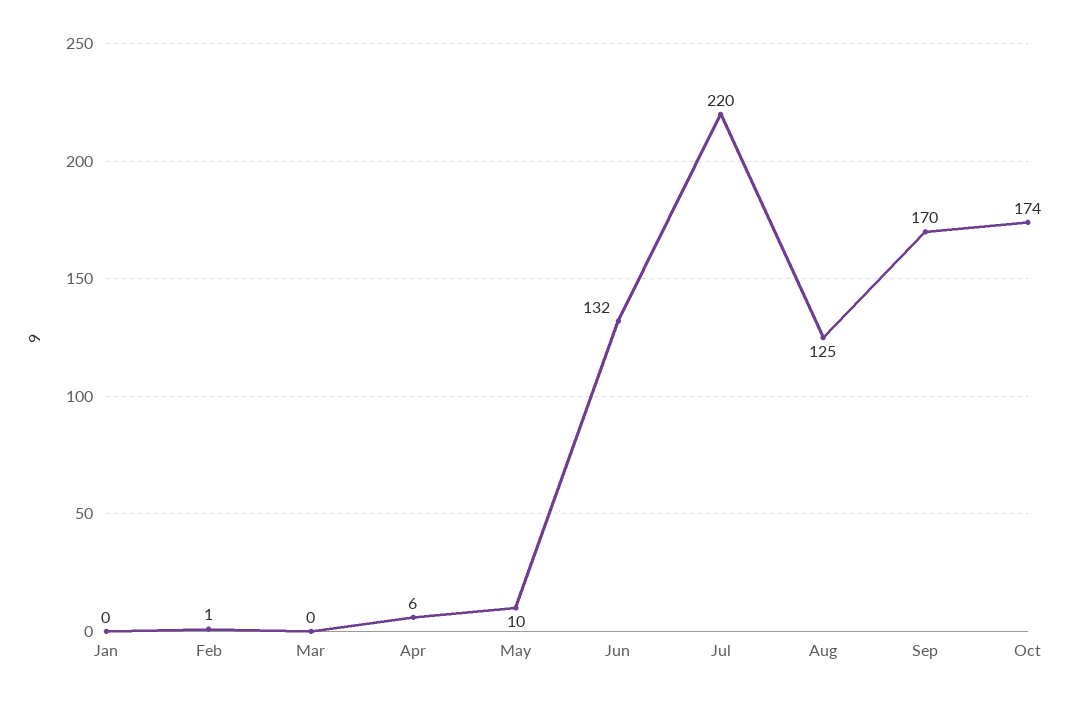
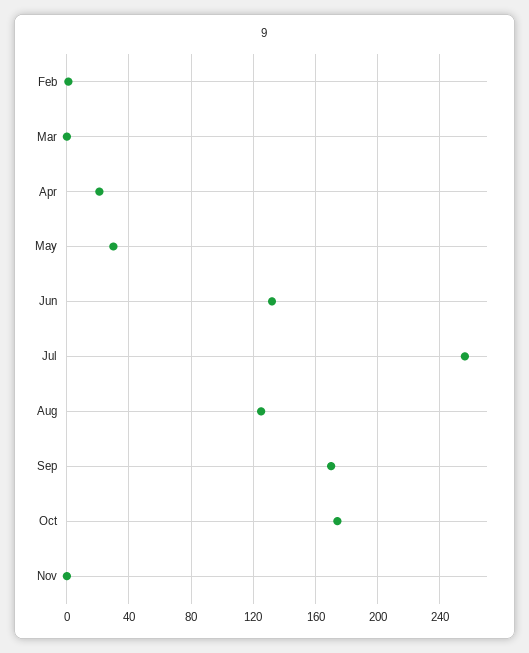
Jan: 0 -> none
Apr: 6 -> 20
May: 10 -> 30
Jul: 220 -> 255
Nov: none -> 0

